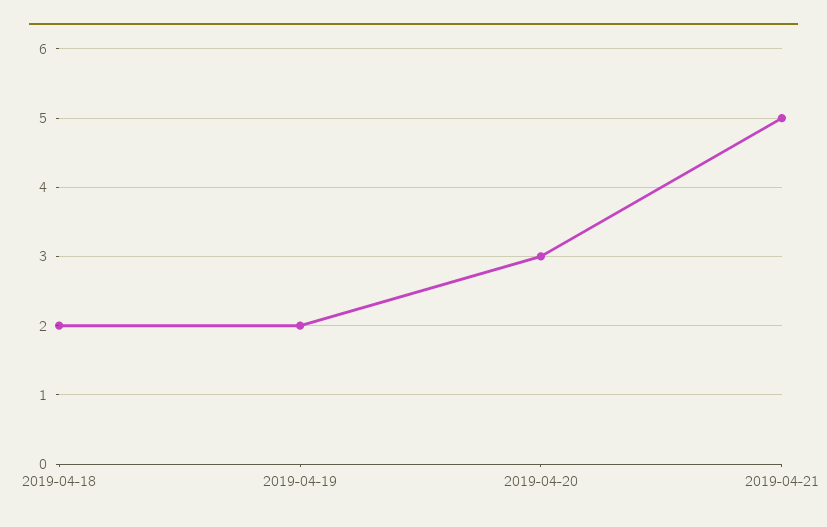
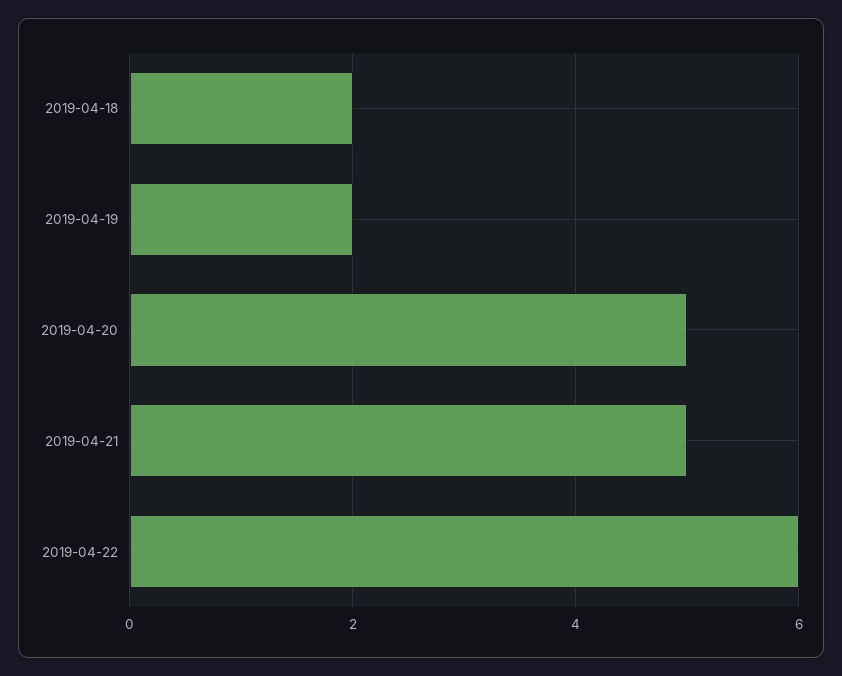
2019-04-20: 3 -> 5
2019-04-22: none -> 6

